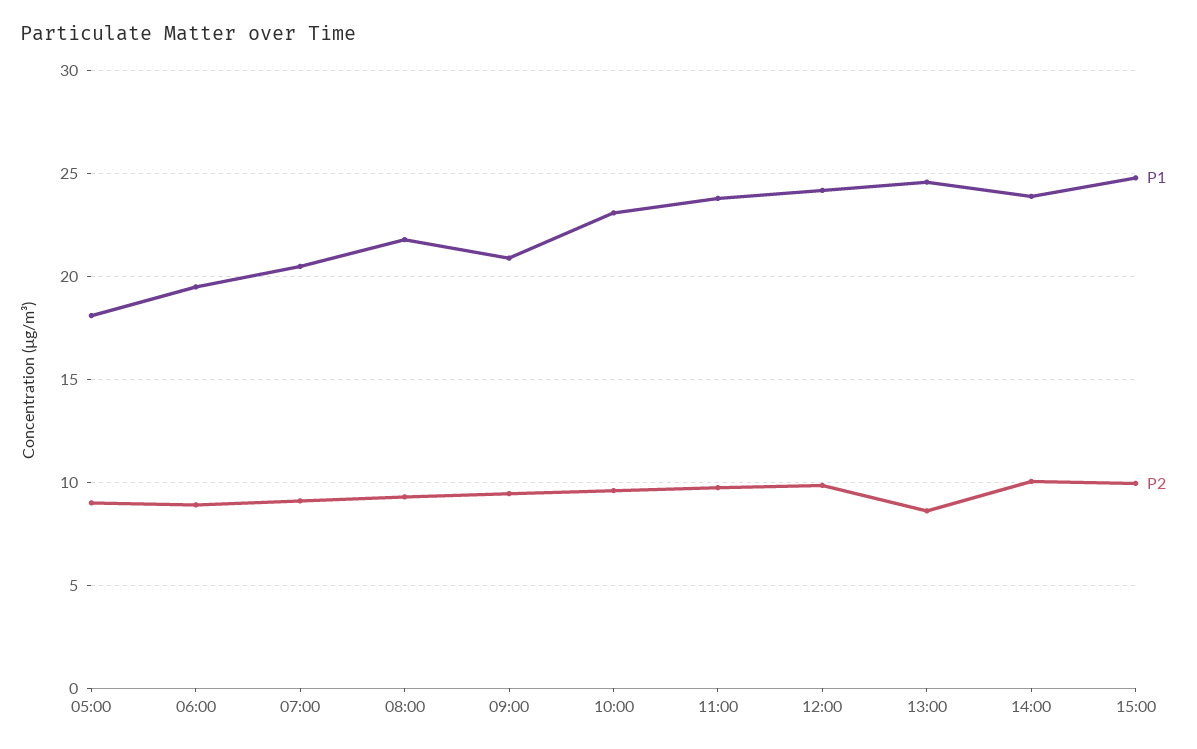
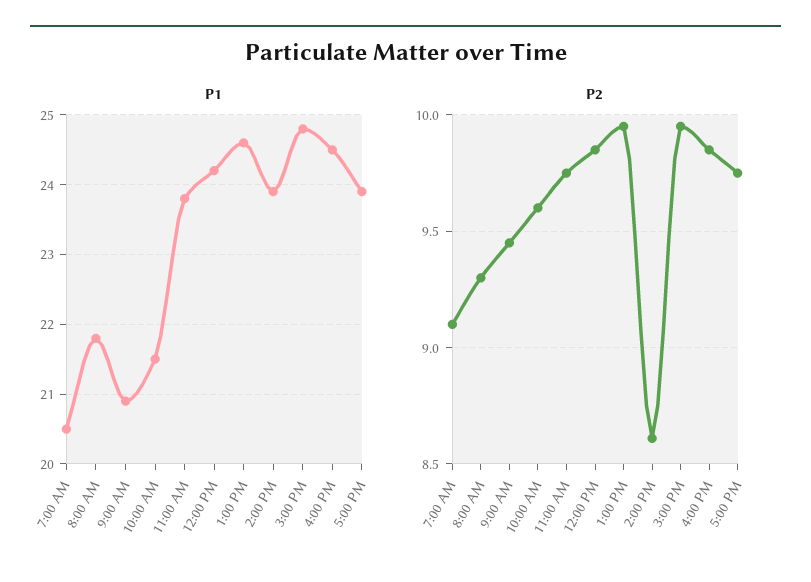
P1, 05:00: 18 -> none
P2, 05:00: 9 -> none
P1, 06:00: 19.5 -> none
P2, 06:00: 9 -> none
P1, 10:00: 23 -> 21.5
P2, 13:00: 8.5 -> 9.95
P2, 14:00: 10 -> 8.6
P1, 4:00 PM: none -> 24.5
P1, 5:00 PM: none -> 23.9
P2, 4:00 PM: none -> 9.85
P2, 5:00 PM: none -> 9.75

